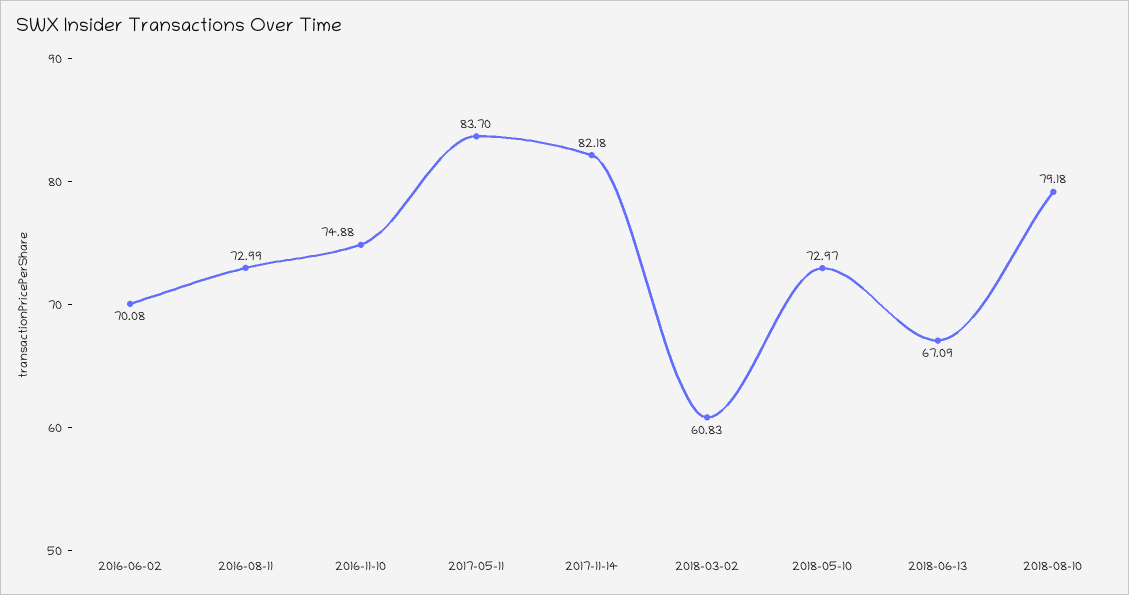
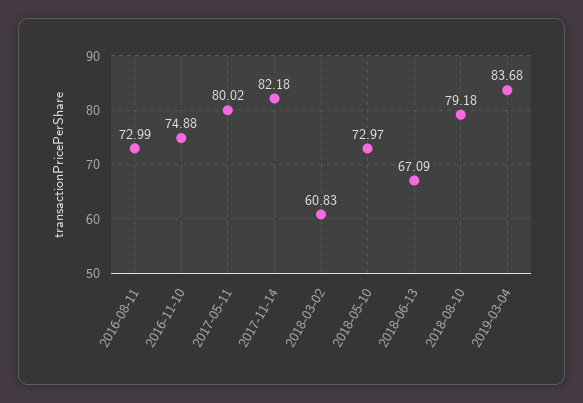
2016-06-02: 70.08 -> none
2017-05-11: 83.7 -> 80.02
2019-03-04: none -> 83.68

